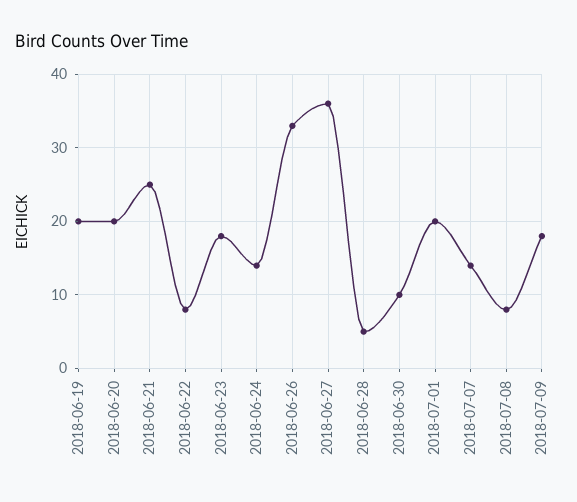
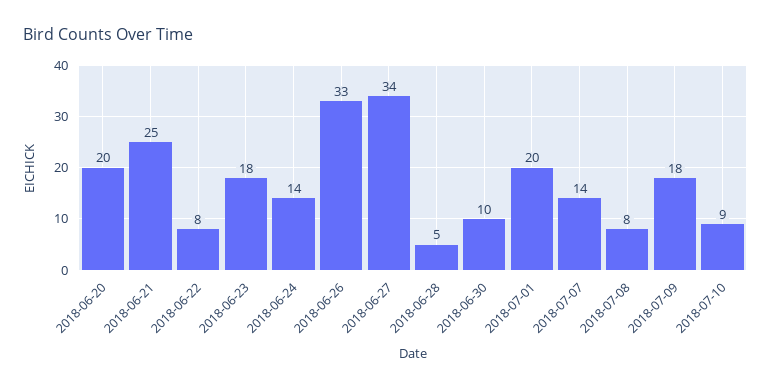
2018-06-19: 20 -> none
2018-06-27: 36 -> 34
2018-07-10: none -> 9

